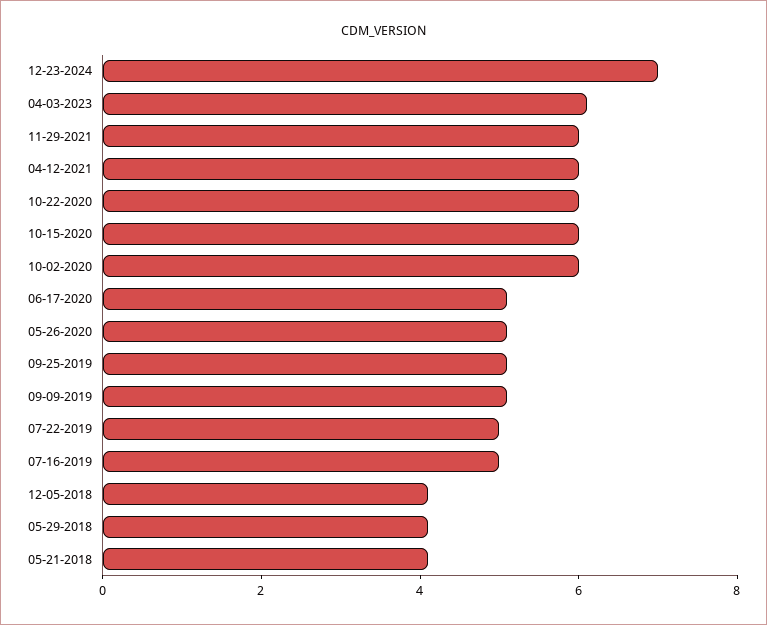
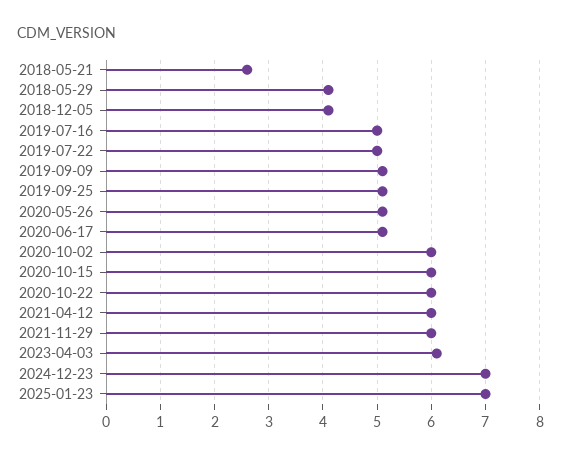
05-21-2018: 4 -> 2.5
2025-01-23: none -> 7

